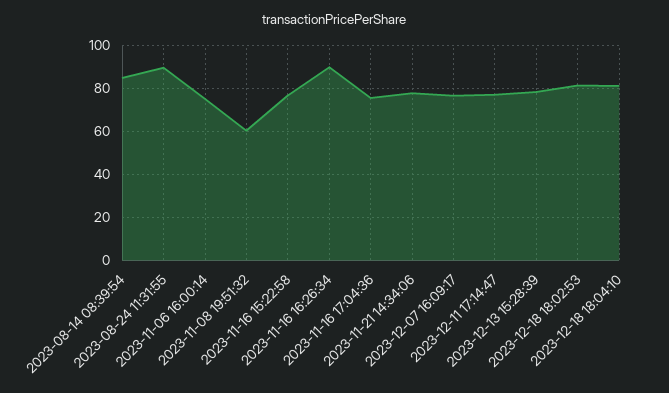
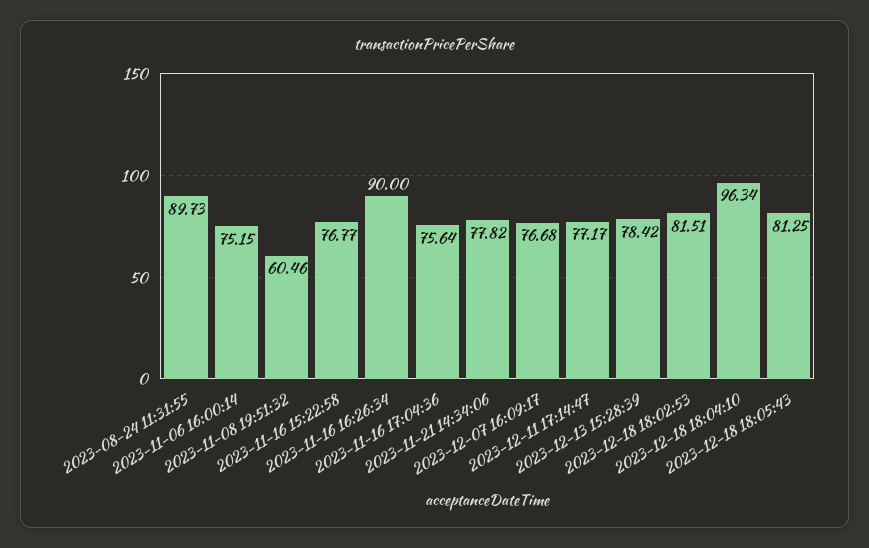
2023-08-14 08:39:54: 85 -> none
2023-12-18 18:04:10: 80 -> 96.34
2023-12-18 18:05:43: none -> 81.25

